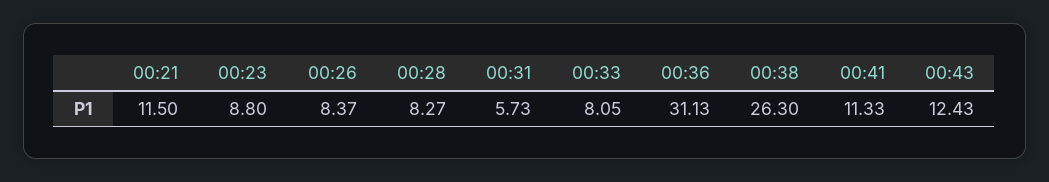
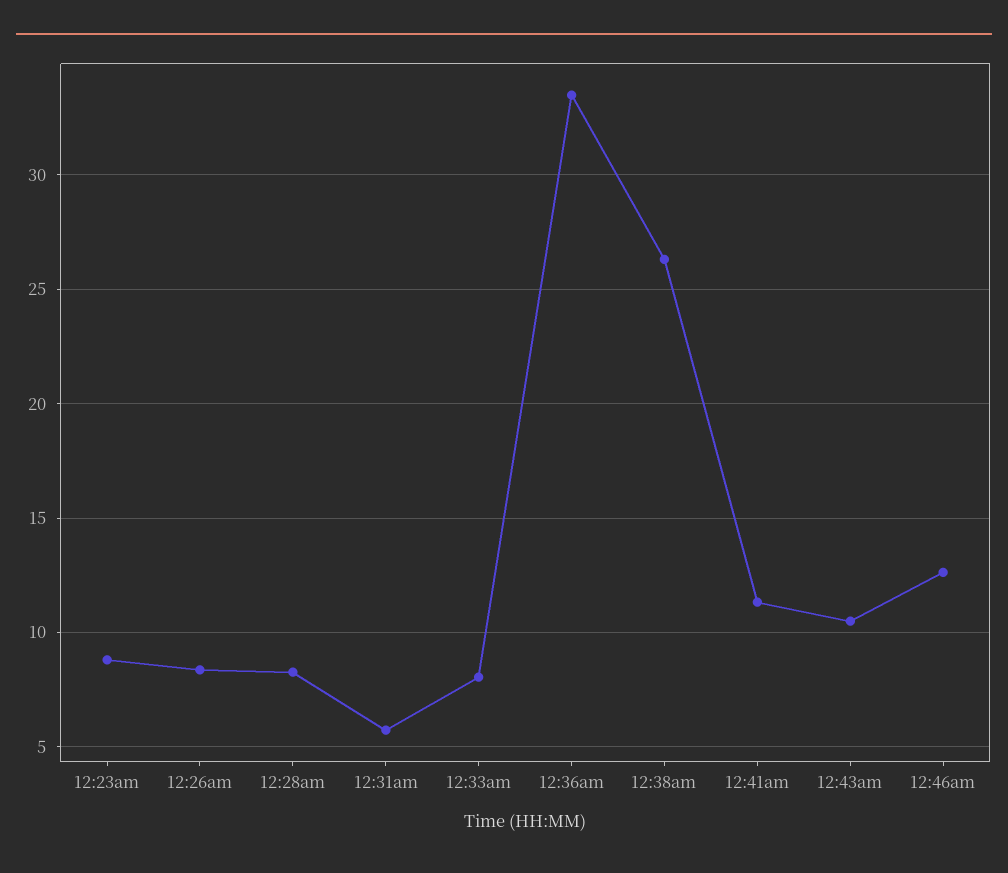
00:21: 11.5 -> none
00:36: 31.13 -> 33.5
00:43: 12.43 -> 10.5
12:46am: none -> 12.5

